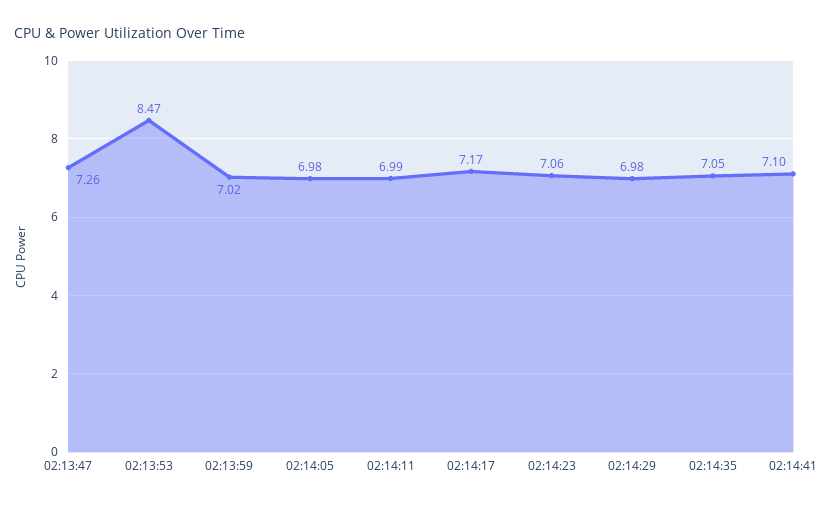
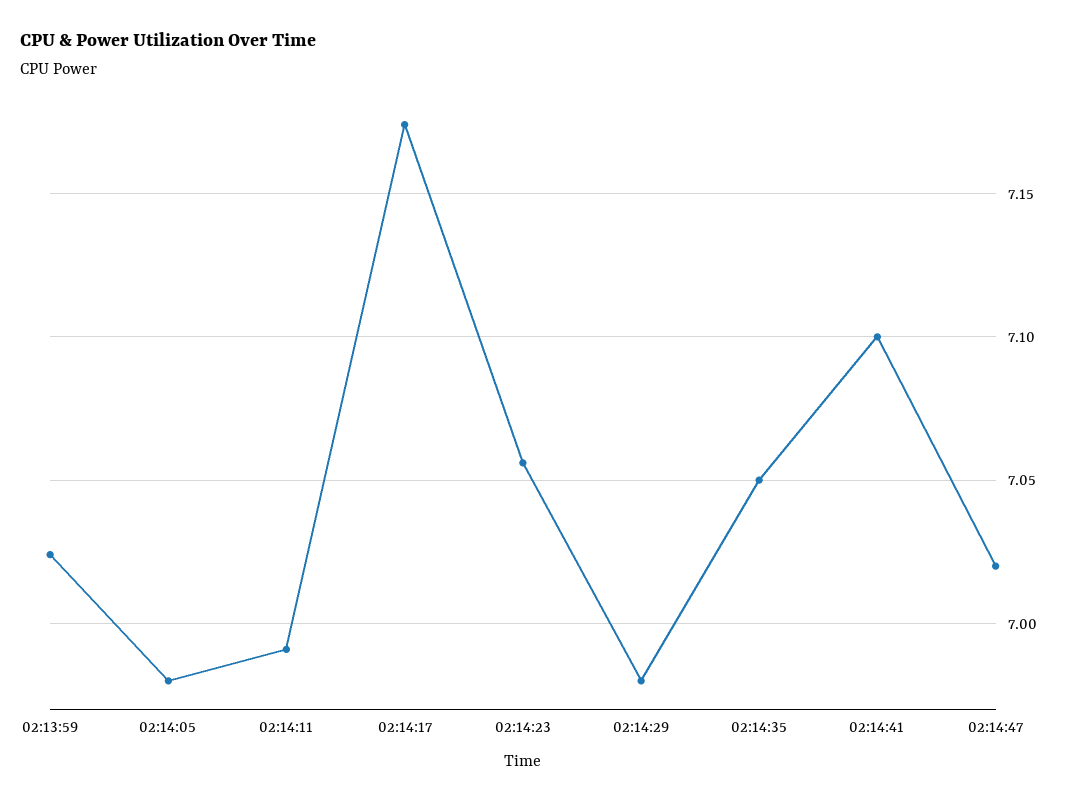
02:13:47: 7.26 -> none
02:13:53: 8.47 -> none
02:14:47: none -> 7.02

